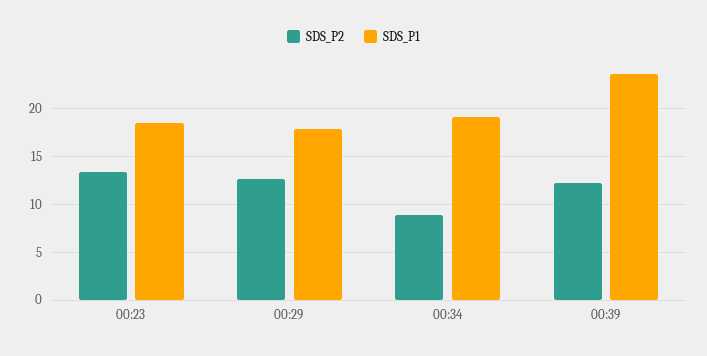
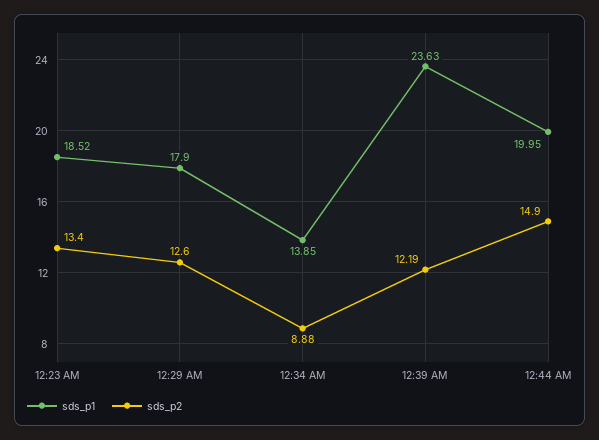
SDS_P1, 00:34: 19 -> 13.85
SDS_P1, 12:44 AM: none -> 19.95
SDS_P2, 12:44 AM: none -> 14.9

